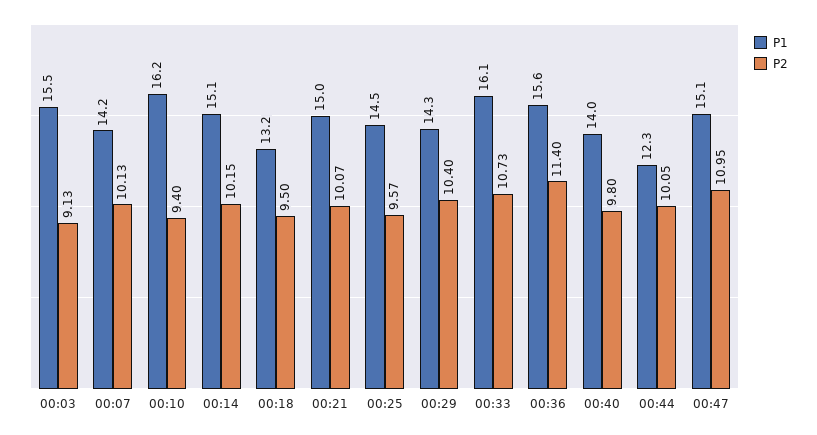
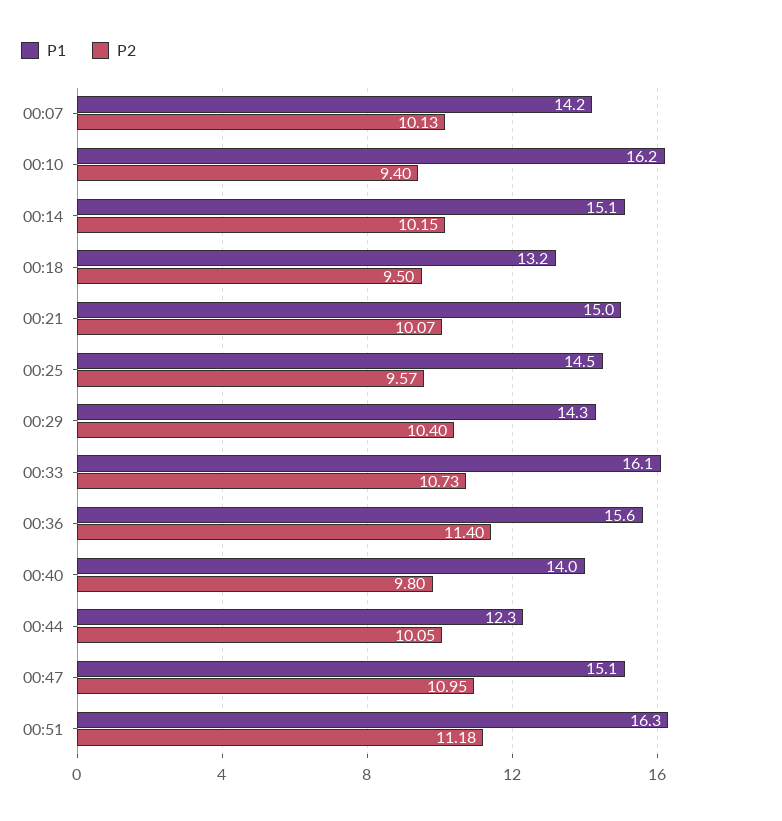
P1, 00:03: 15.5 -> none
P2, 00:03: 9.13 -> none
P1, 00:51: none -> 16.3
P2, 00:51: none -> 11.18

